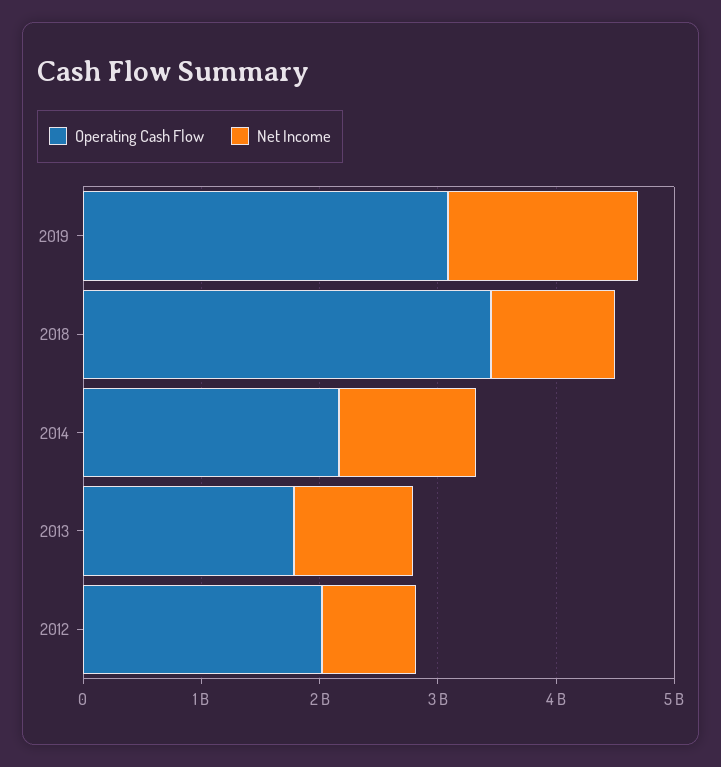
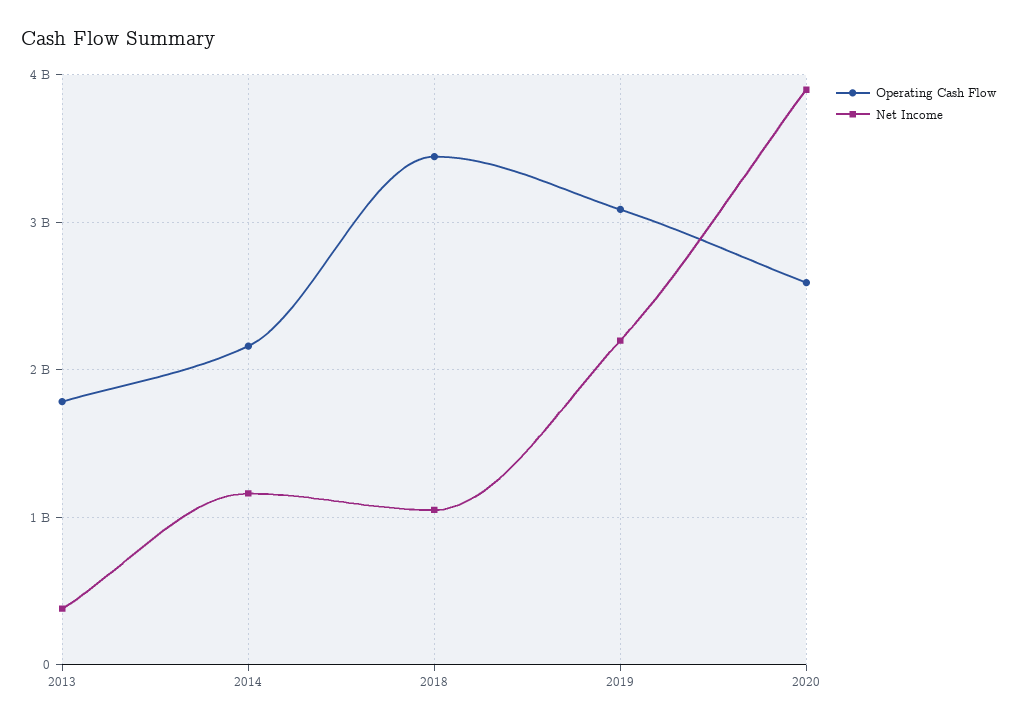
Net Income, 2019: 1600000000 -> 2200000000
Net Income, 2013: 1000000000 -> 400000000
Operating Cash Flow, 2012: 2000000000 -> none
Net Income, 2012: 800000000 -> none
Operating Cash Flow, 2020: none -> 2600000000
Net Income, 2020: none -> 3900000000

